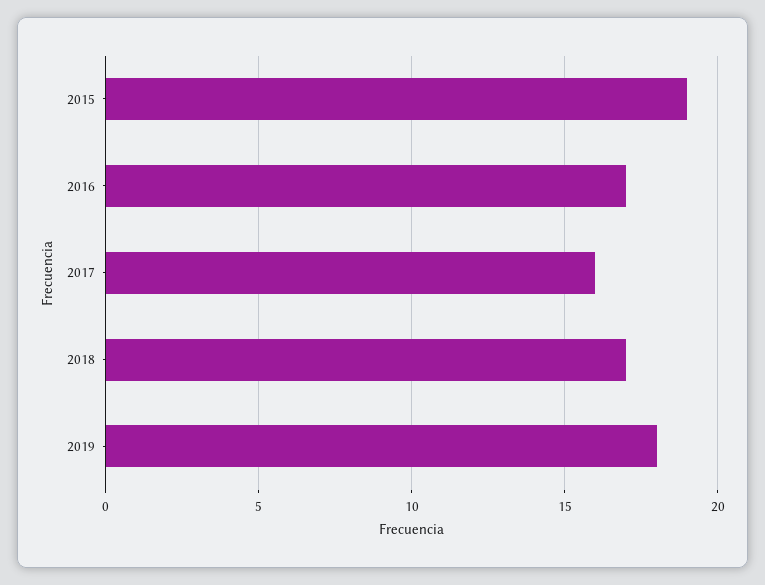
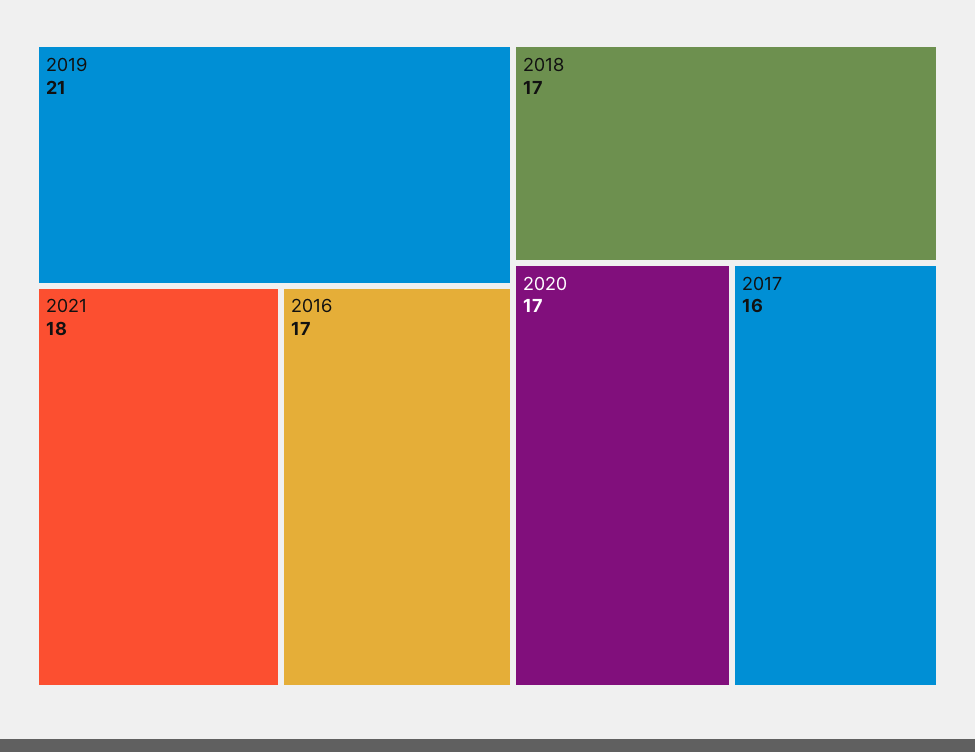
2015: 19 -> none
2019: 18 -> 21
2021: none -> 18
2020: none -> 17

